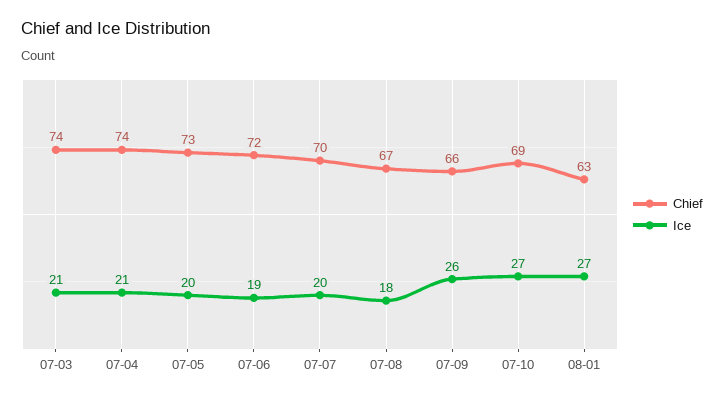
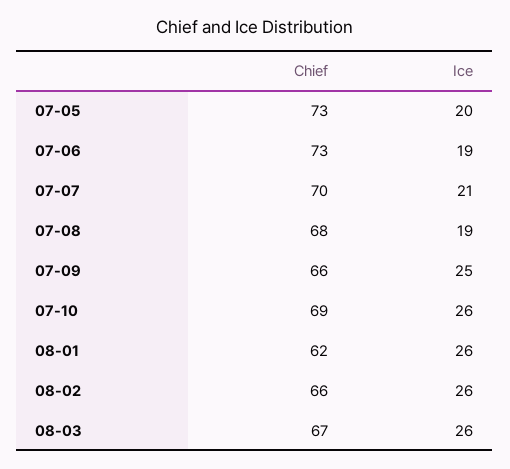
Chief, 07-03: 74 -> none
Ice, 07-03: 21 -> none
Chief, 07-04: 74 -> none
Ice, 07-04: 21 -> none
Chief, 07-06: 72 -> 73
Ice, 07-07: 20 -> 21
Chief, 07-08: 67 -> 68
Ice, 07-08: 18 -> 19
Ice, 07-09: 26 -> 25
Ice, 07-10: 27 -> 26
Chief, 08-01: 63 -> 62
Ice, 08-01: 27 -> 26
Chief, 08-02: none -> 66
Ice, 08-02: none -> 26
Chief, 08-03: none -> 67
Ice, 08-03: none -> 26

